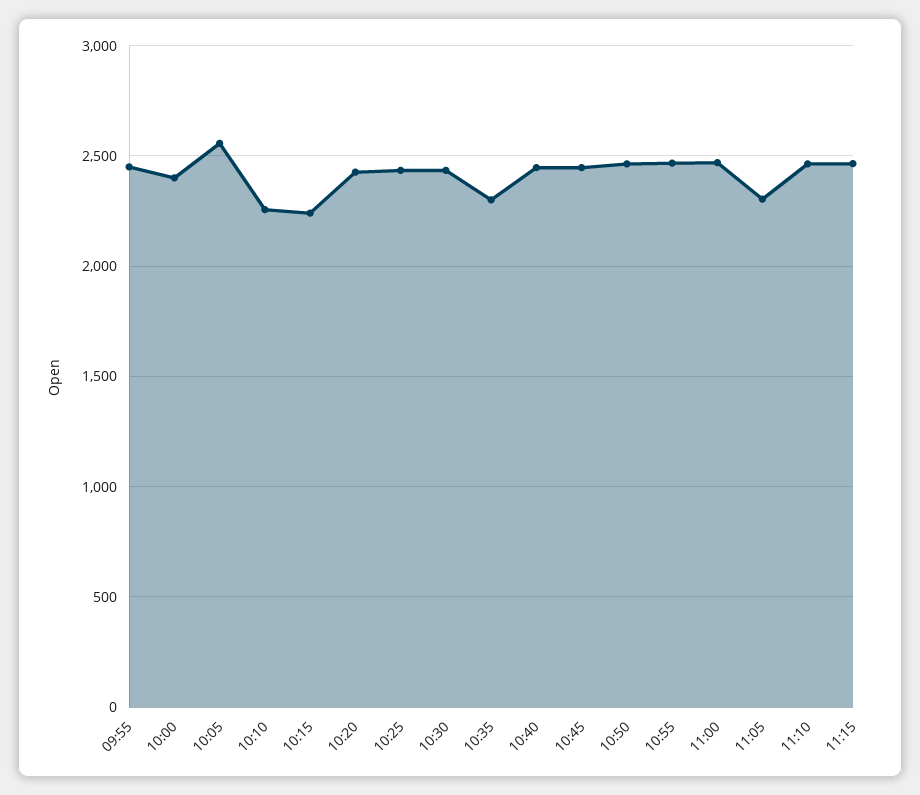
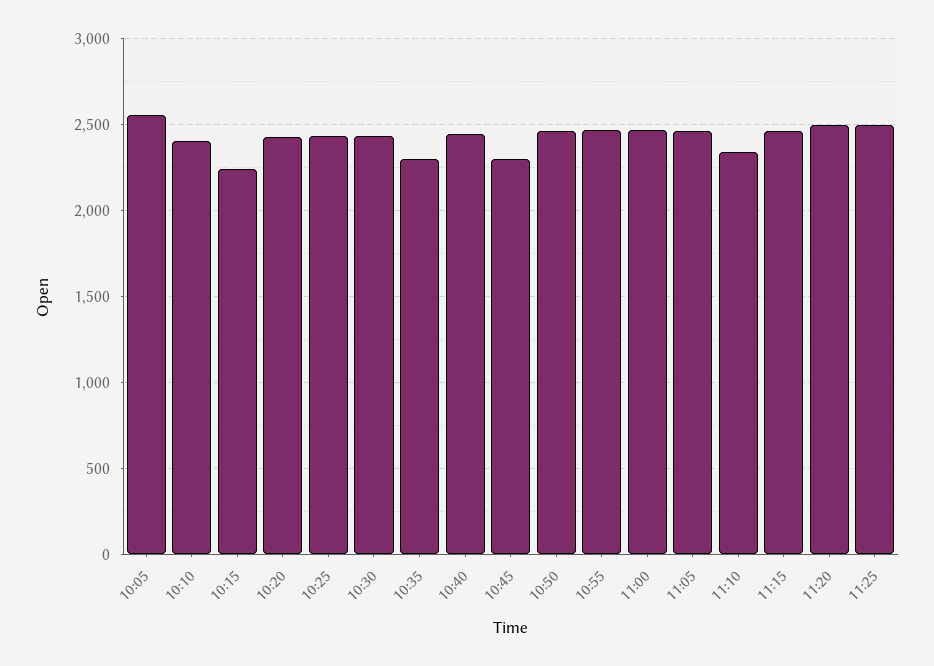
09:55: 2450 -> none
10:00: 2400 -> none
10:10: 2250 -> 2400
10:45: 2450 -> 2300
11:05: 2300 -> 2450
11:10: 2450 -> 2350
11:20: none -> 2500
11:25: none -> 2500

